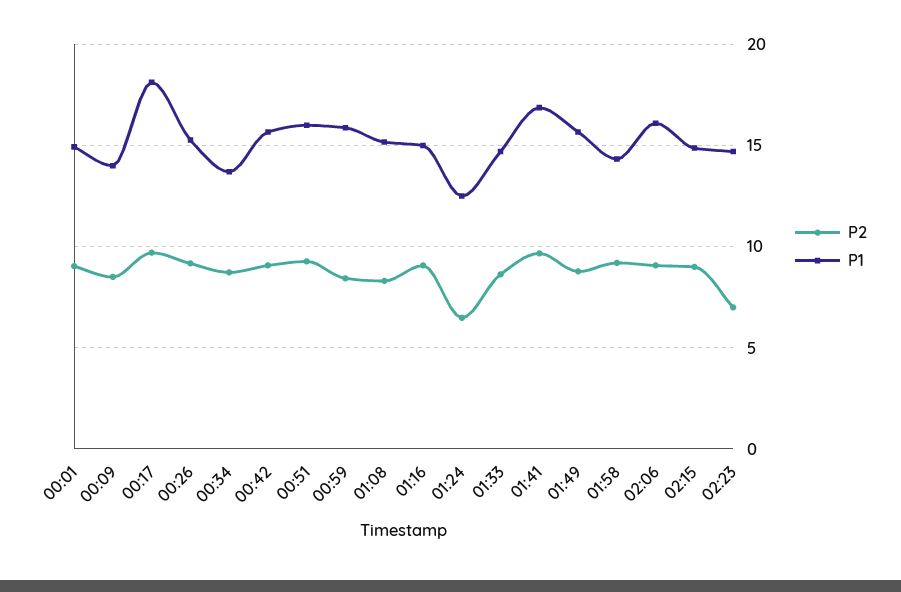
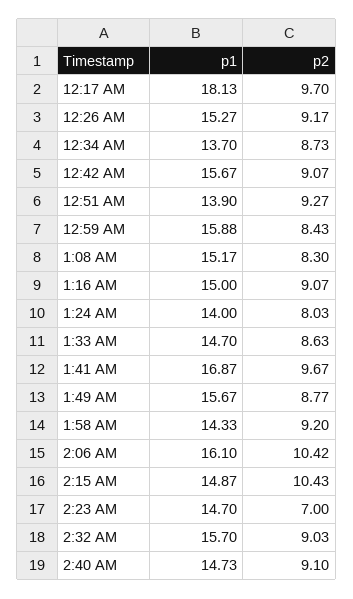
P2, 00:01: 9 -> none
P1, 00:01: 15 -> none
P2, 00:09: 8.5 -> none
P1, 00:09: 14 -> none
P1, 00:51: 16 -> 13.9
P2, 01:24: 6.5 -> 8.03
P1, 01:24: 12.5 -> 14
P2, 02:06: 9 -> 10.42
P2, 02:15: 9 -> 10.43
P1, 2:32 AM: none -> 15.7
P2, 2:32 AM: none -> 9.03
P1, 2:40 AM: none -> 14.73
P2, 2:40 AM: none -> 9.1

